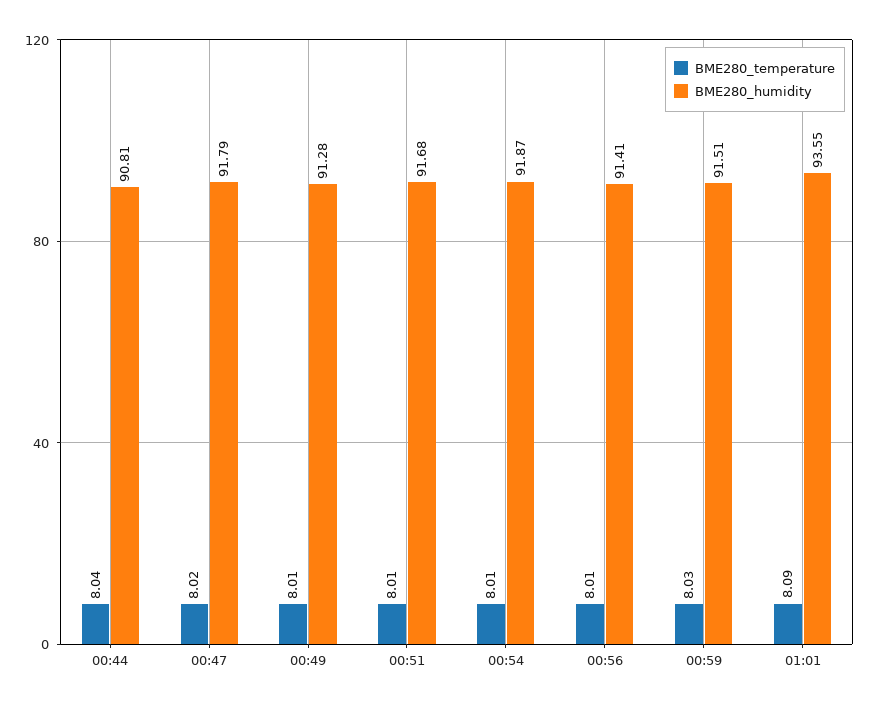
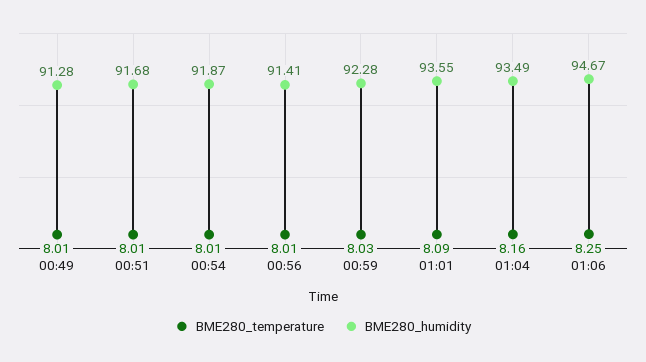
BME280_temperature, 00:44: 8.04 -> none
BME280_humidity, 00:44: 90.81 -> none
BME280_temperature, 00:47: 8.02 -> none
BME280_humidity, 00:47: 91.79 -> none
BME280_humidity, 00:59: 91.51 -> 92.28
BME280_temperature, 01:04: none -> 8.16
BME280_humidity, 01:04: none -> 93.49
BME280_temperature, 01:06: none -> 8.25
BME280_humidity, 01:06: none -> 94.67

